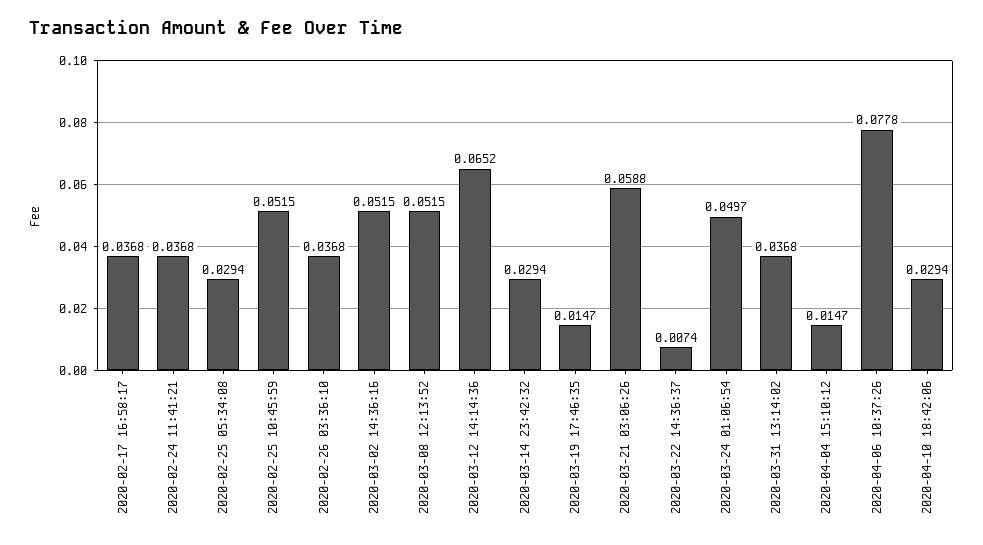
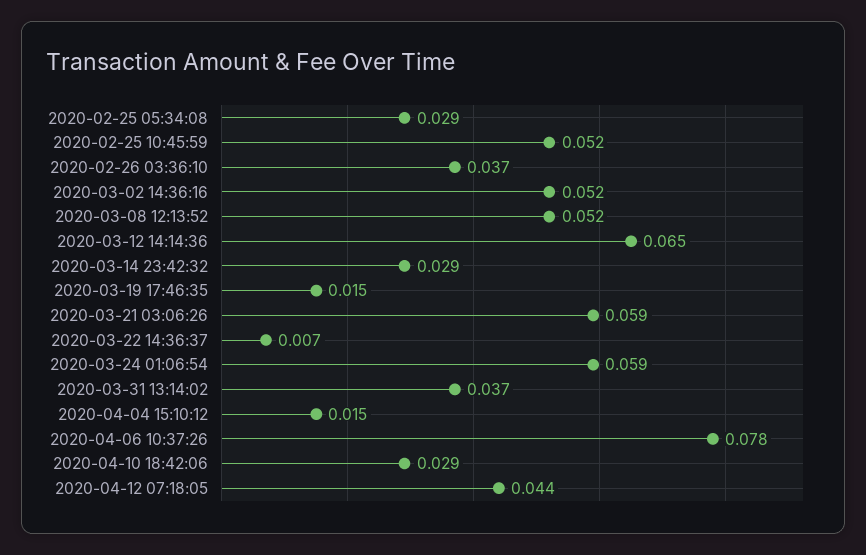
2020-02-17 16:58:17: 0.0368 -> none
2020-02-24 11:41:21: 0.0368 -> none
2020-03-24 01:06:54: 0.0497 -> 0.059
2020-04-12 07:18:05: none -> 0.044

